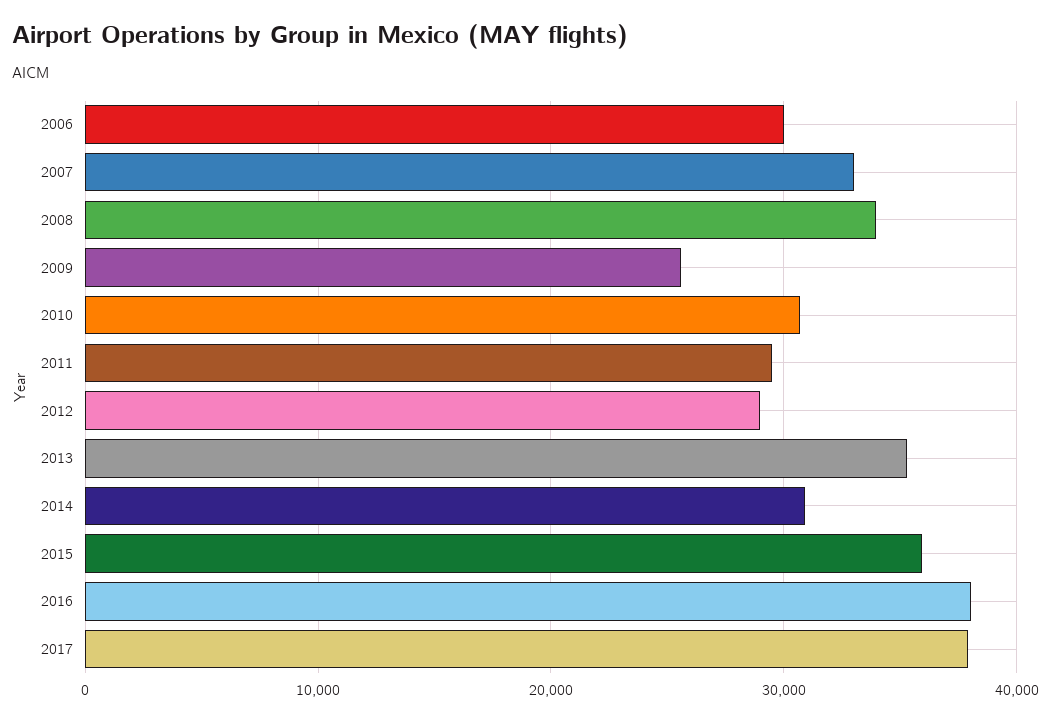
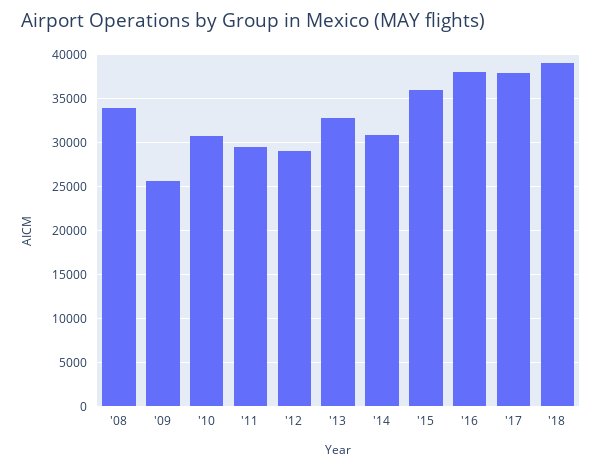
2006: 30000 -> none
2007: 33000 -> none
2013: 35000 -> 33000
'18: none -> 39000

